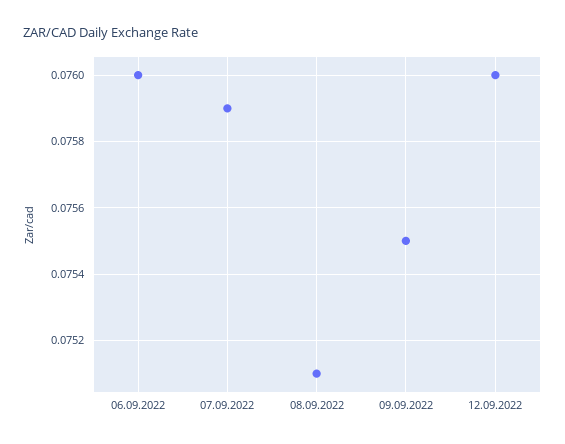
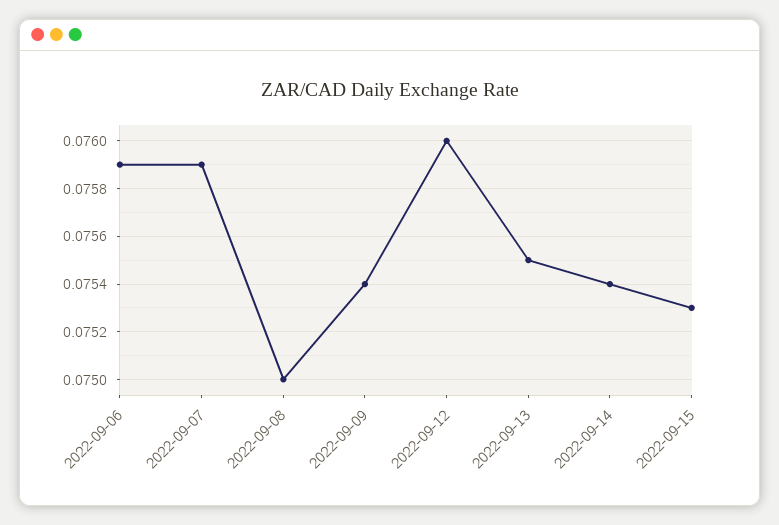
06.09.2022: 0.076 -> 0.0759
08.09.2022: 0.0751 -> 0.075
09.09.2022: 0.0755 -> 0.0754
2022-09-13: none -> 0.0755
2022-09-14: none -> 0.0754
2022-09-15: none -> 0.0753

